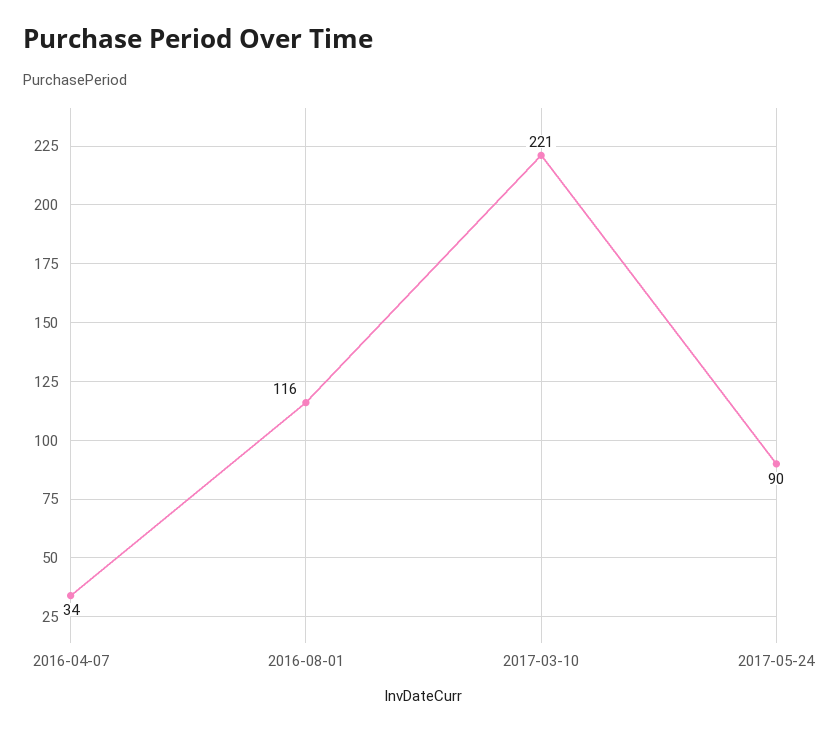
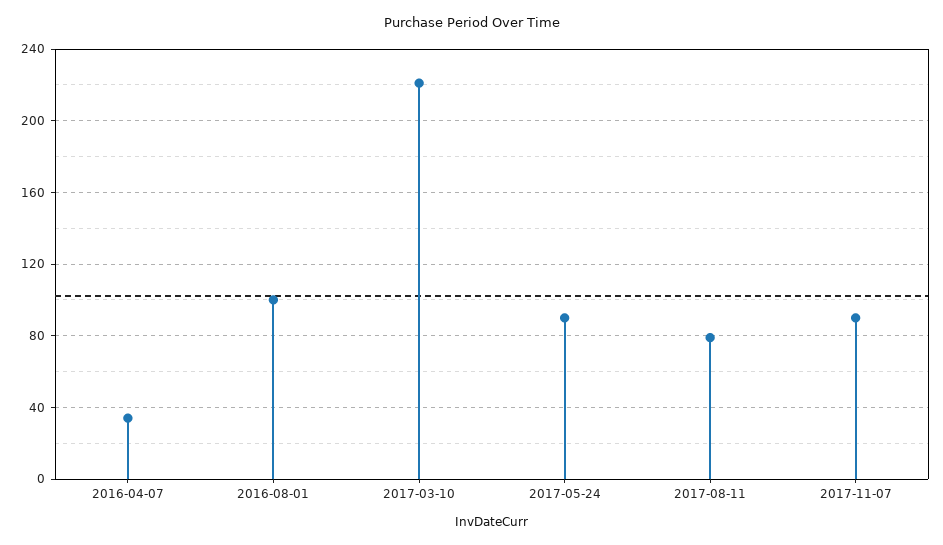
2016-08-01: 116 -> 100
2017-08-11: none -> 80
2017-11-07: none -> 90

